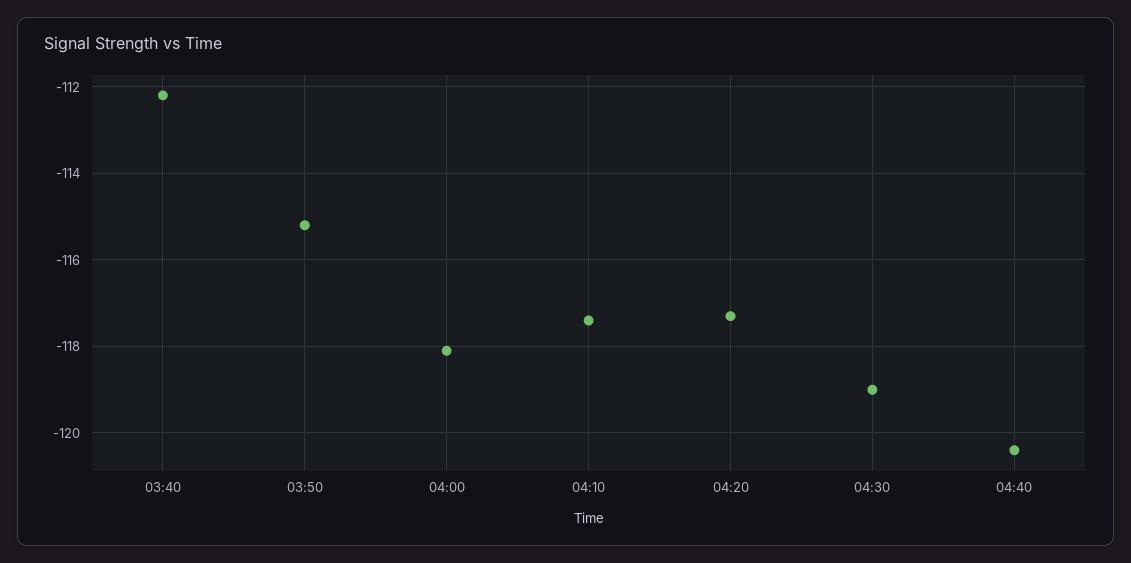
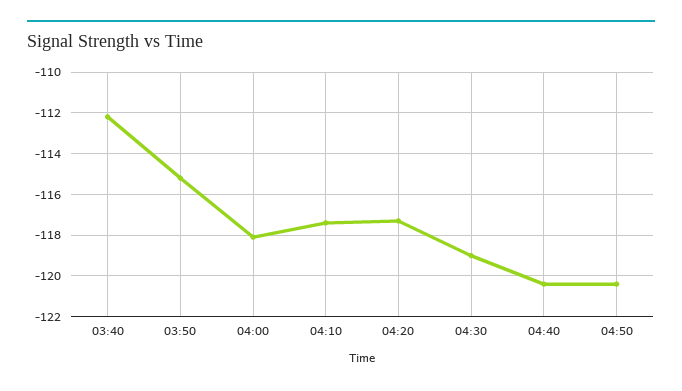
04:50: none -> -120.5

